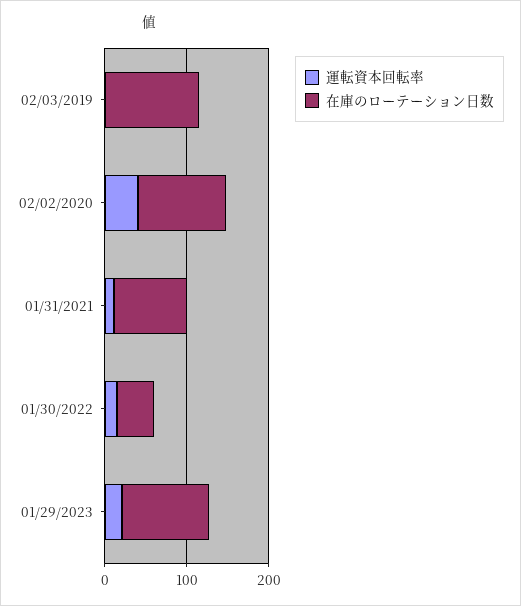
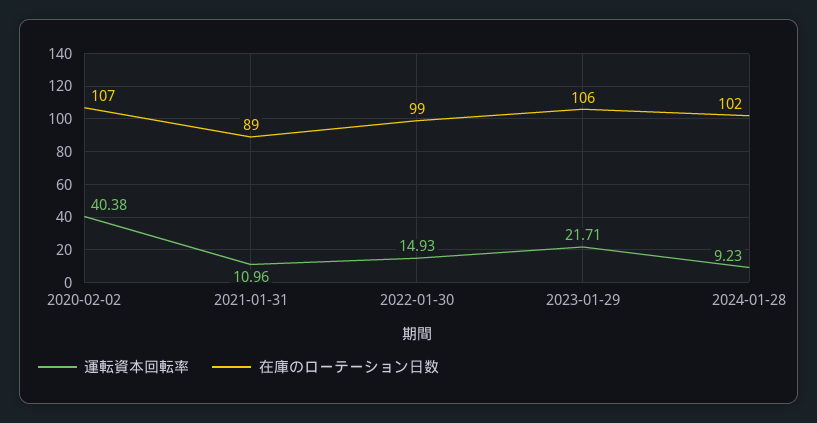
運転資本回転率, 02/03/2019: 0 -> none
在庫のローテーション日数, 02/03/2019: 120 -> none
在庫のローテーション日数, 01/30/2022: 40 -> 99
運転資本回転率, 2024-01-28: none -> 9.23
在庫のローテーション日数, 2024-01-28: none -> 102

